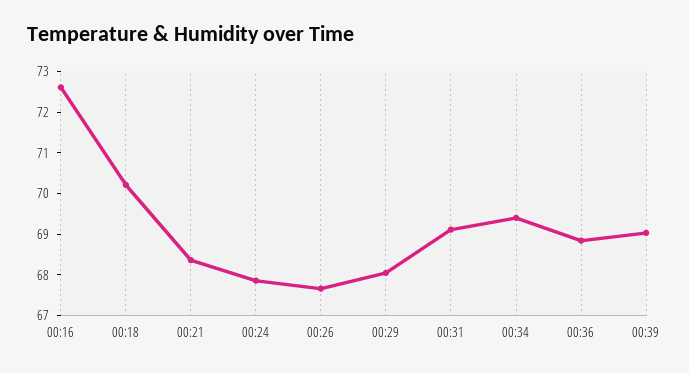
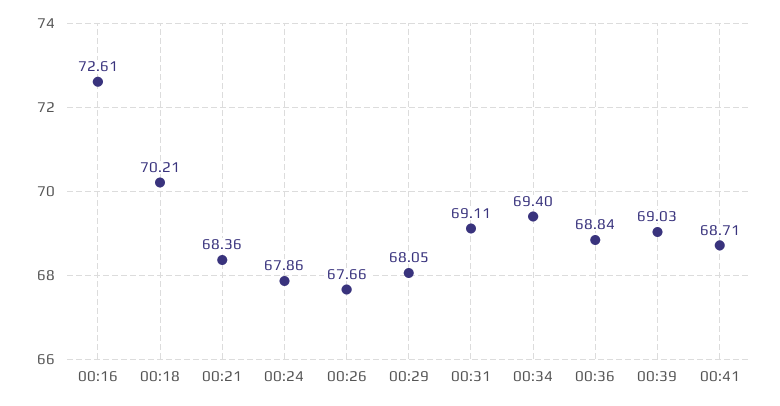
00:41: none -> 68.71

